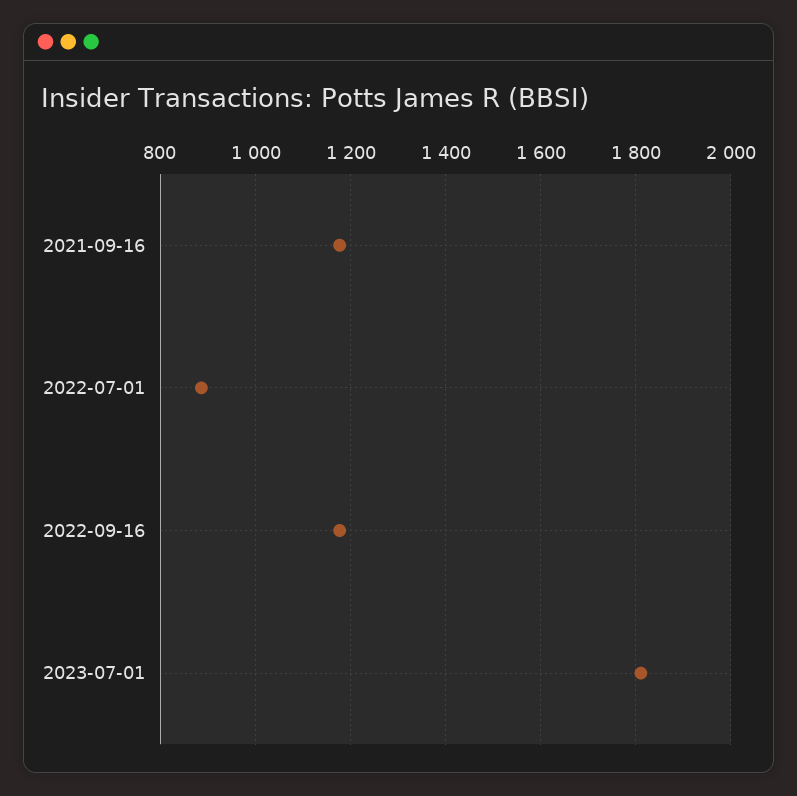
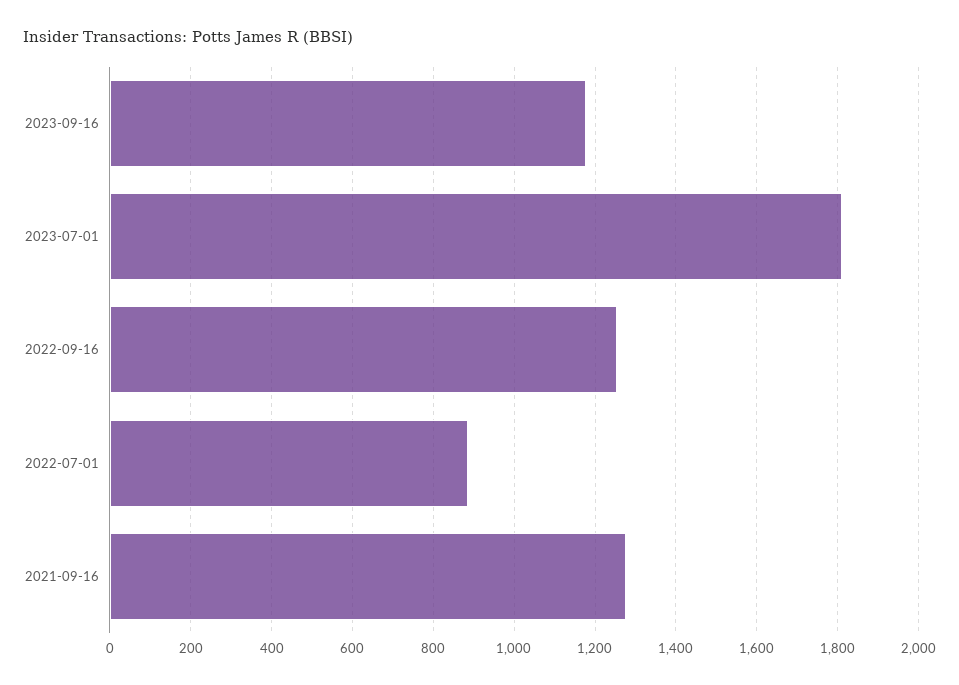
2021-09-16: 1180 -> 1280
2022-09-16: 1180 -> 1260
2023-09-16: none -> 1180

